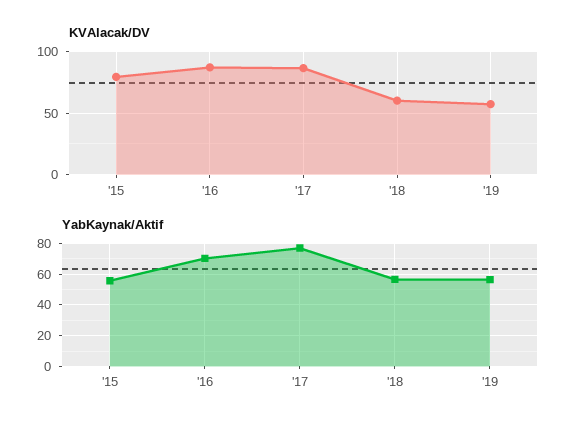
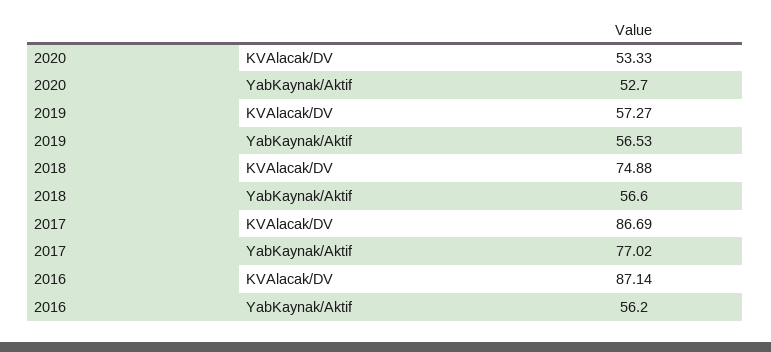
KVAlacak/DV, '15: 80 -> none
KVAlacak/DV, '18: 60 -> 74.88
YabKaynak/Aktif, '15: 55 -> none
YabKaynak/Aktif, '16: 70 -> 56.2
KVAlacak/DV, 2020: none -> 53.33
YabKaynak/Aktif, 2020: none -> 52.7

